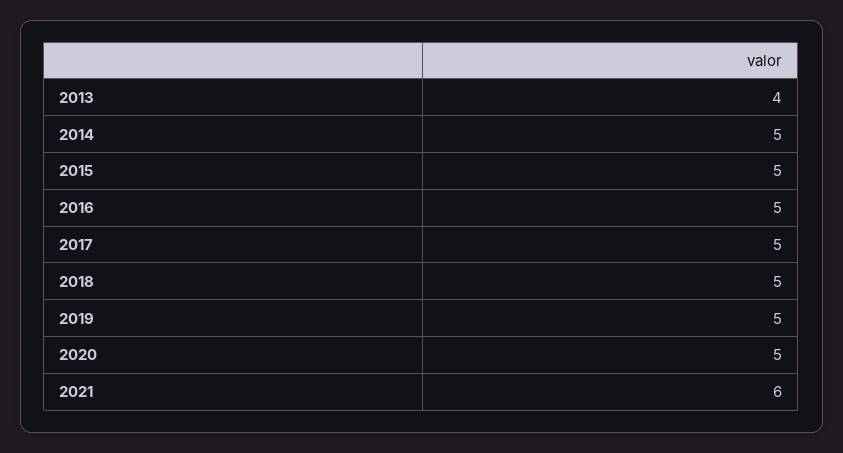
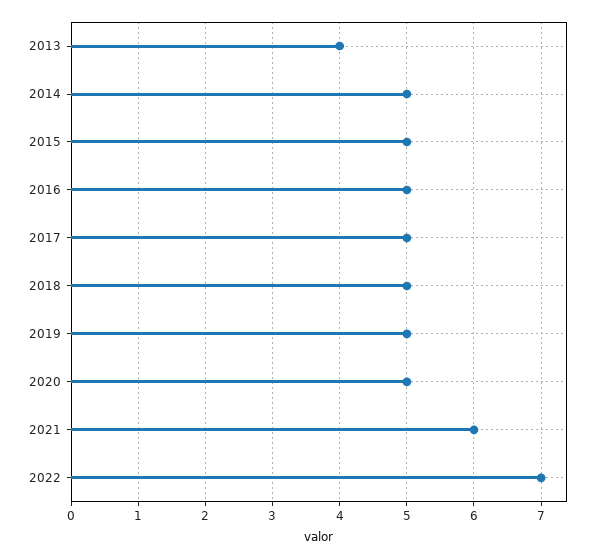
2022: none -> 7

